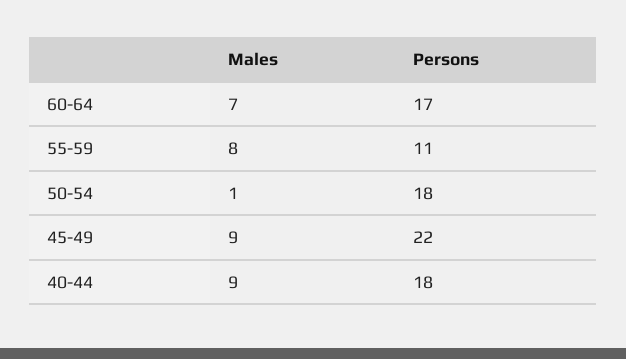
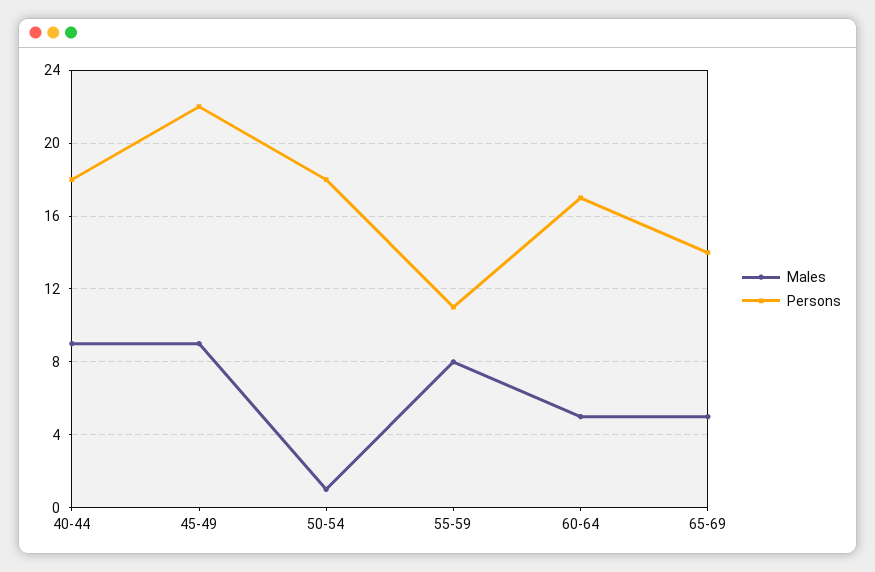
Males, 60-64: 7 -> 5
Males, 65-69: none -> 5
Persons, 65-69: none -> 14

